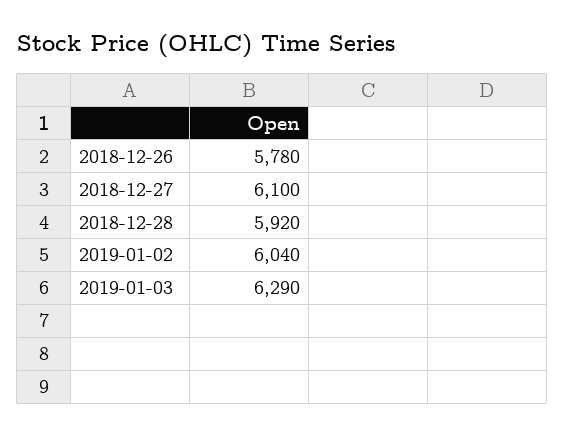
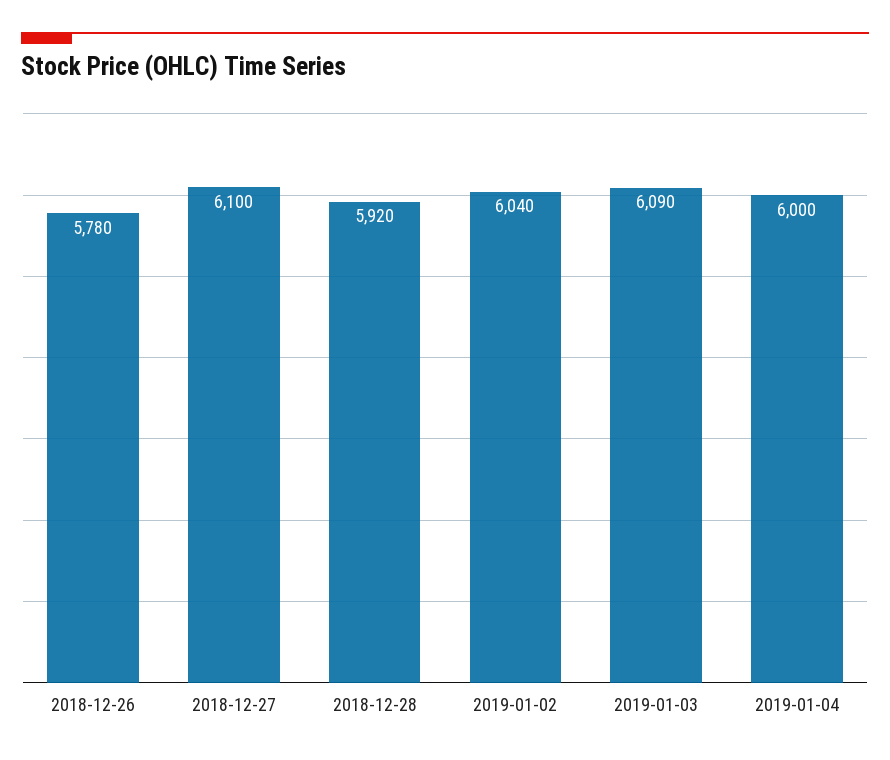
2019-01-03: 6290 -> 6090
2019-01-04: none -> 6000

